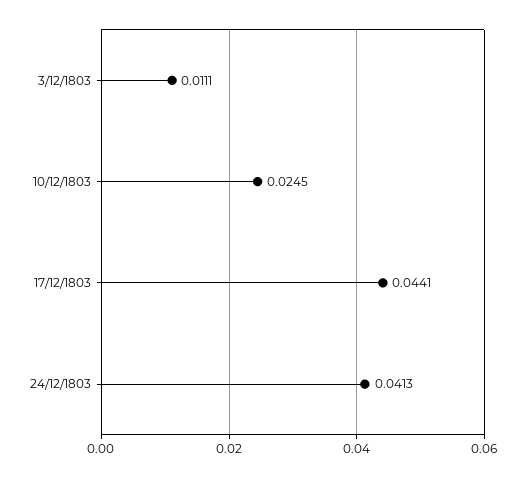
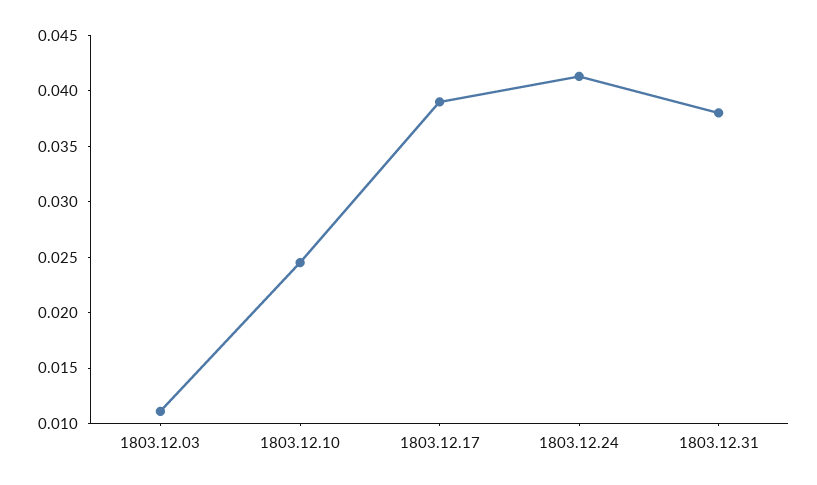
17/12/1803: 0.0441 -> 0.039
1803.12.31: none -> 0.038

